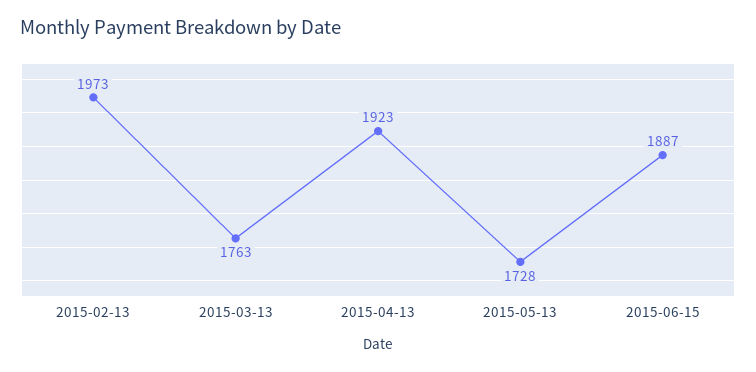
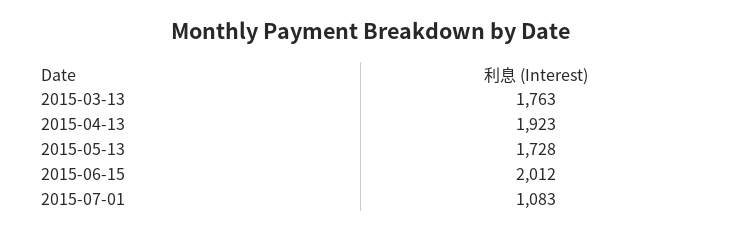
2015-02-13: 1973 -> none
2015-06-15: 1887 -> 2012
2015-07-01: none -> 1083

